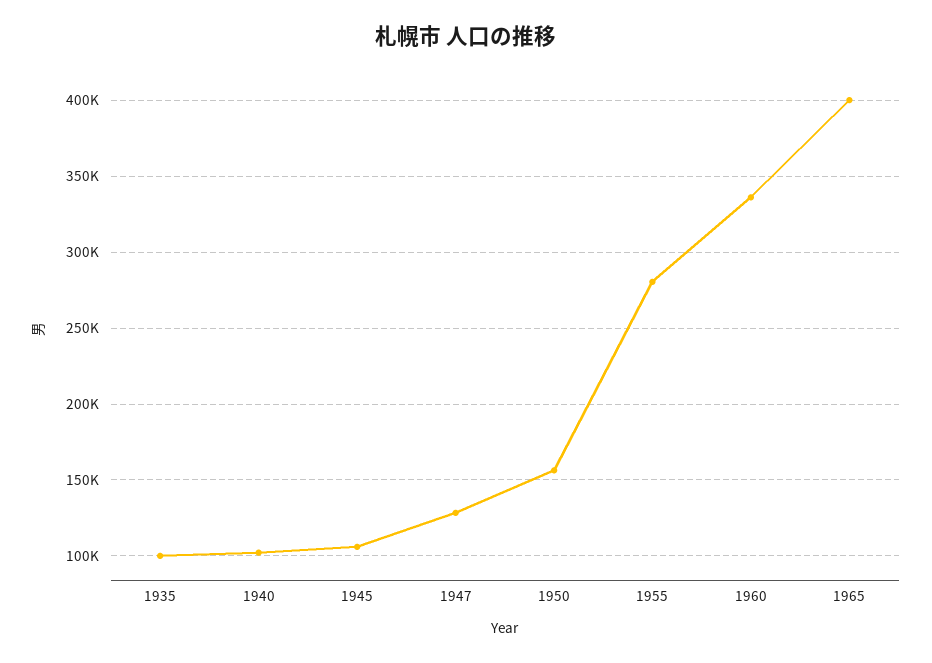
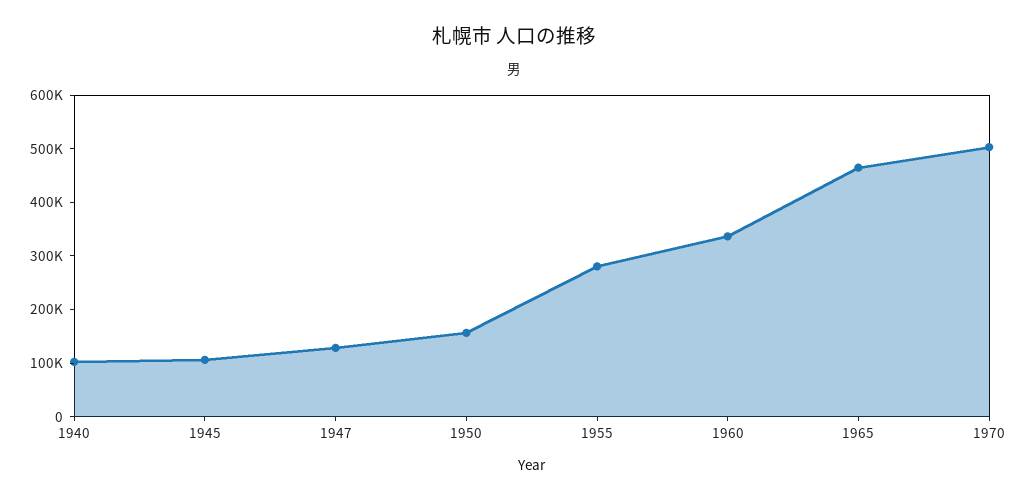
1935: 100000 -> none
1965: 400000 -> 460000
1970: none -> 500000

